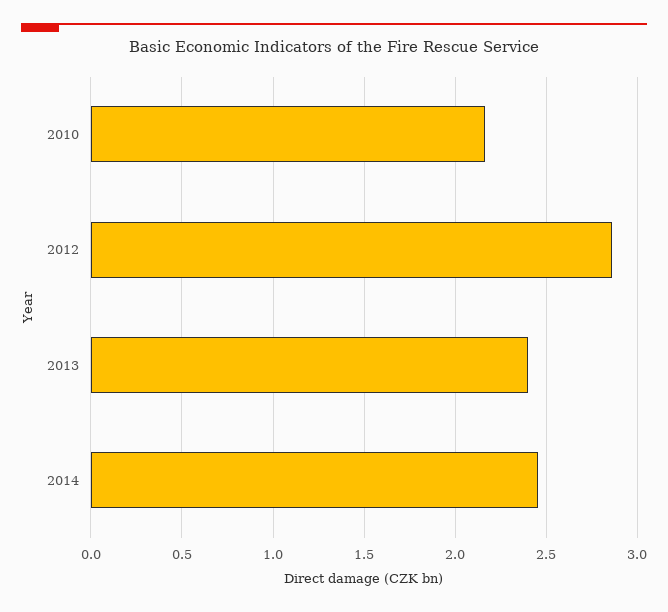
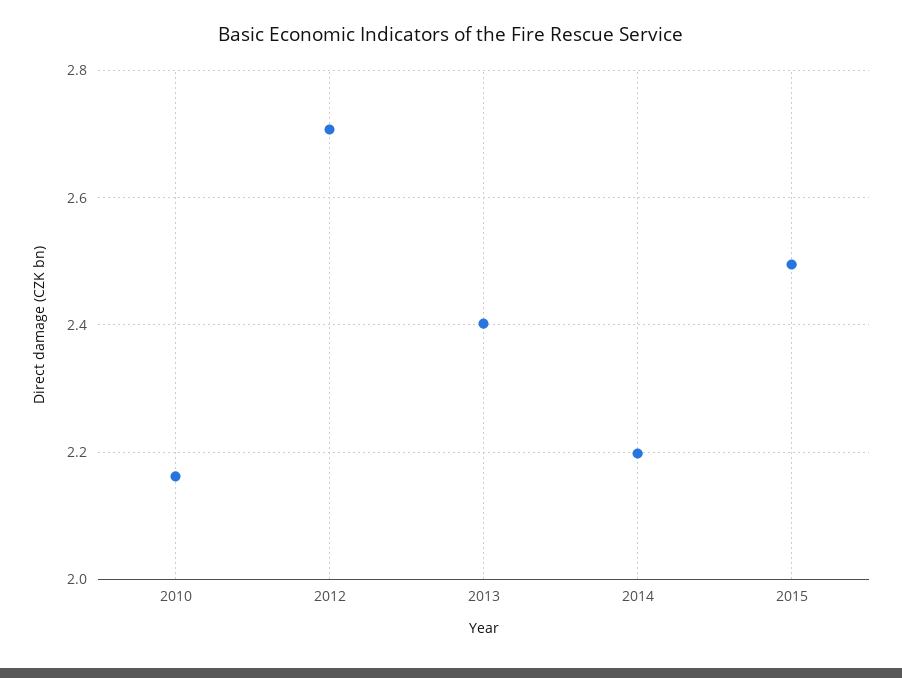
2012: 2.85 -> 2.7
2014: 2.45 -> 2.2
2015: none -> 2.5

